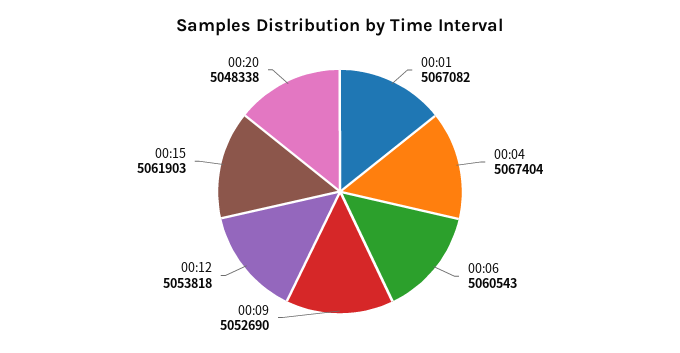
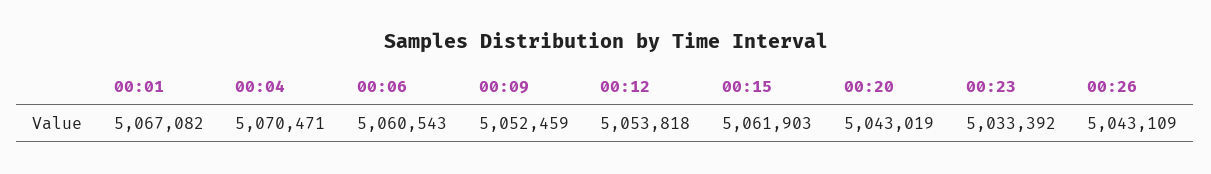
00:04: 5067404 -> 5070471
00:09: 5052690 -> 5052459
00:20: 5048338 -> 5043019
00:23: none -> 5033392
00:26: none -> 5043109

